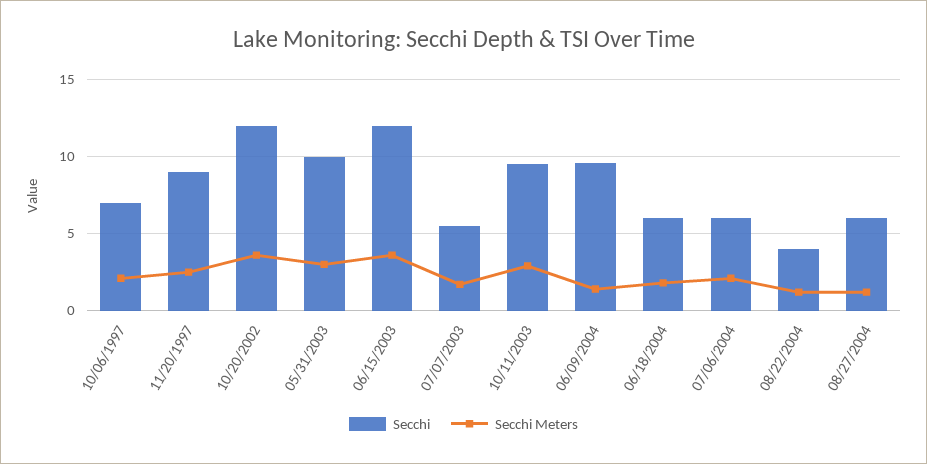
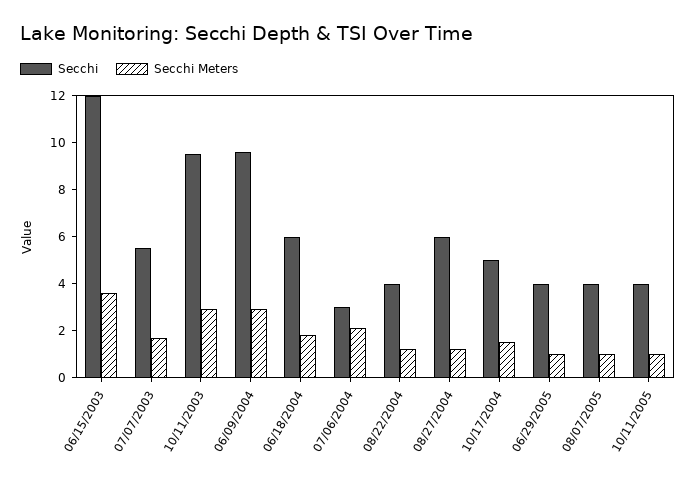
Secchi, 10/06/1997: 7 -> none
Secchi Meters, 10/06/1997: 2 -> none
Secchi, 11/20/1997: 9 -> none
Secchi Meters, 11/20/1997: 2.5 -> none
Secchi, 10/20/2002: 12 -> none
Secchi Meters, 10/20/2002: 3.5 -> none
Secchi, 05/31/2003: 10 -> none
Secchi Meters, 05/31/2003: 3 -> none
Secchi Meters, 06/09/2004: 1.5 -> 3
Secchi, 07/06/2004: 6 -> 3
Secchi, 10/17/2004: none -> 5
Secchi Meters, 10/17/2004: none -> 1.5
Secchi, 06/29/2005: none -> 4
Secchi Meters, 06/29/2005: none -> 1
Secchi, 08/07/2005: none -> 4
Secchi Meters, 08/07/2005: none -> 1
Secchi, 10/11/2005: none -> 4
Secchi Meters, 10/11/2005: none -> 1

